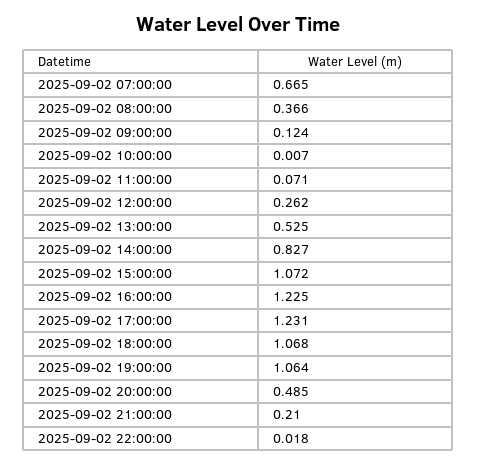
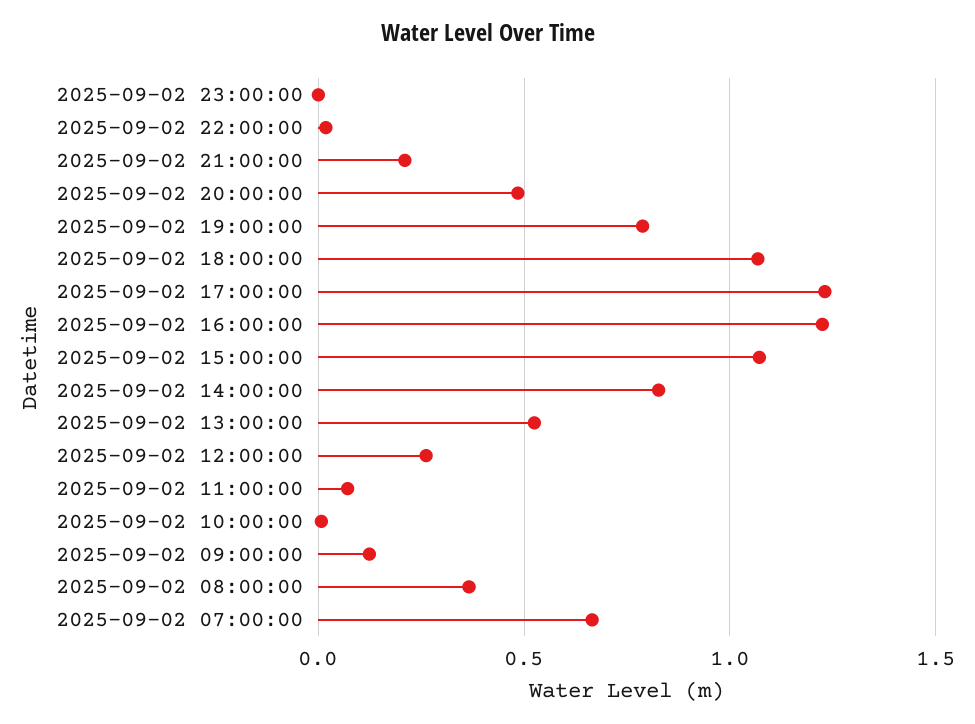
2025-09-02 19:00:00: 1.064 -> 0.8
2025-09-02 23:00:00: none -> 0

